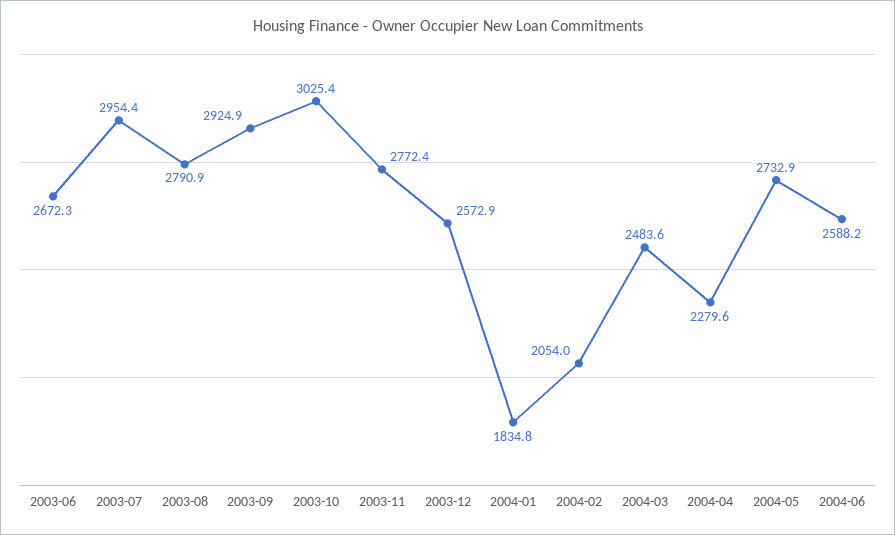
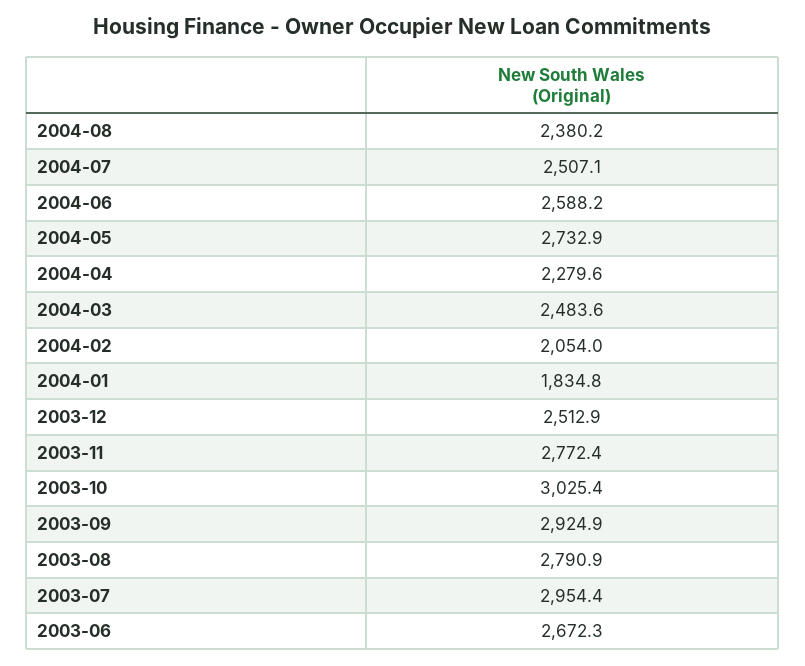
2003-12: 2572.9 -> 2512.9
2004-08: none -> 2380.2
2004-07: none -> 2507.1

